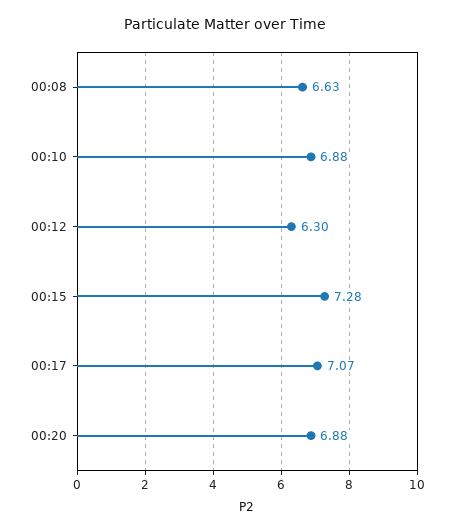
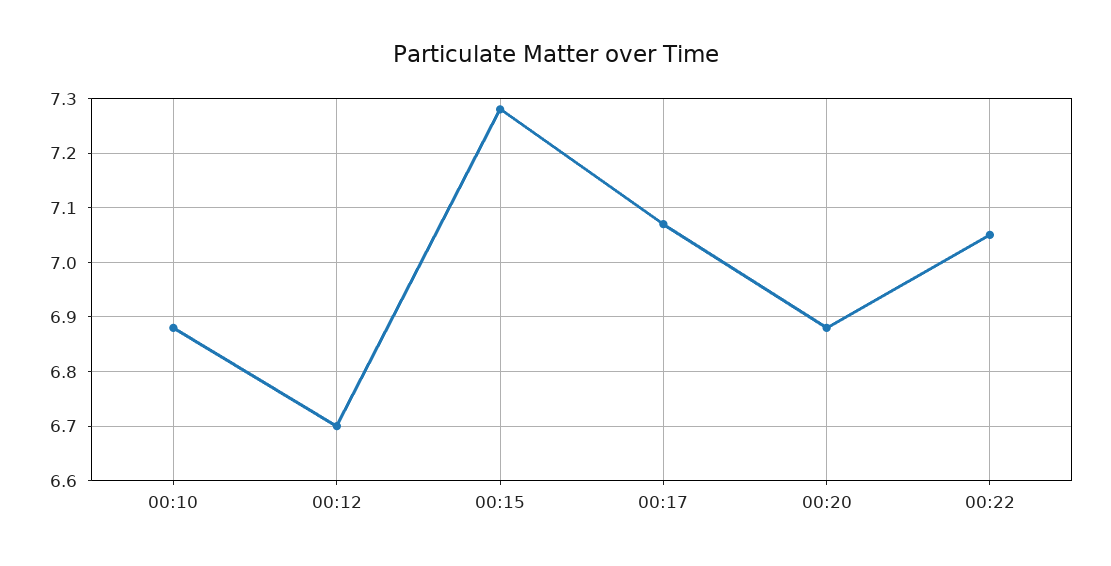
00:08: 6.63 -> none
00:12: 6.3 -> 6.7
00:22: none -> 7.05

